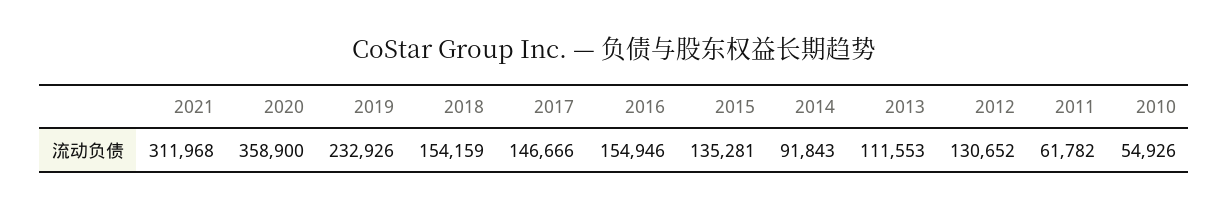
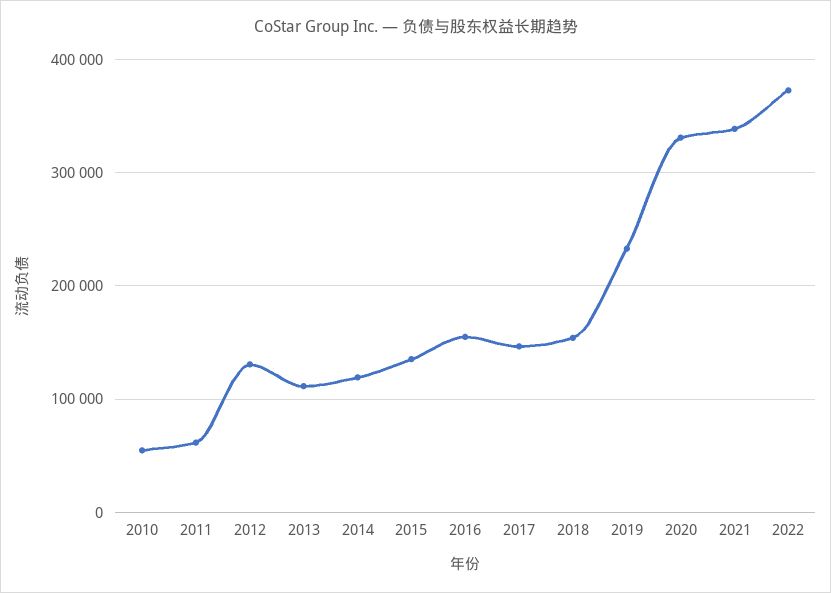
2021: 311968 -> 340000
2020: 358900 -> 330000
2014: 91843 -> 120000
2022: none -> 370000

